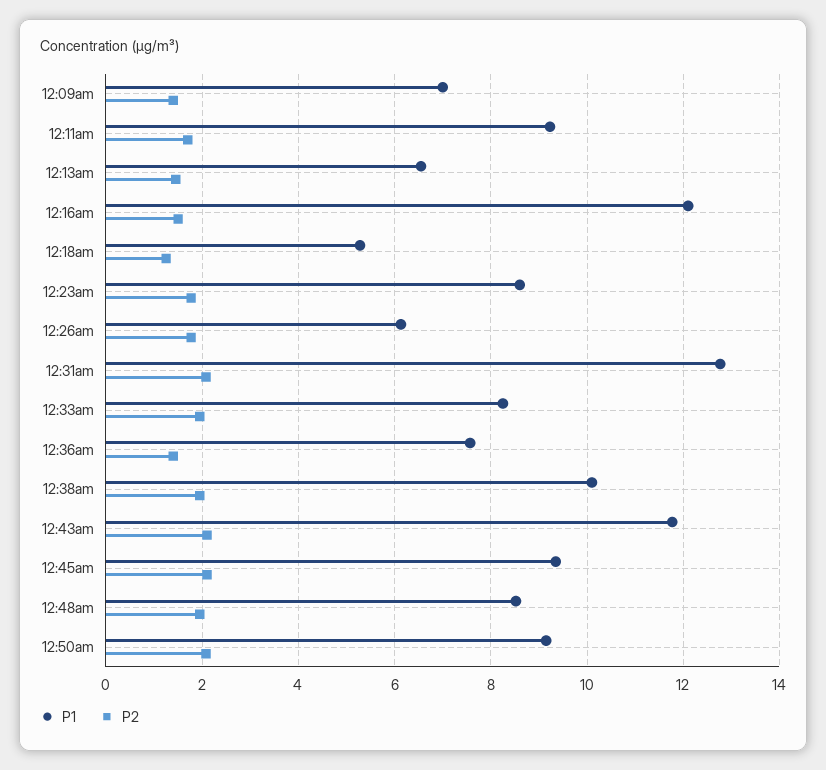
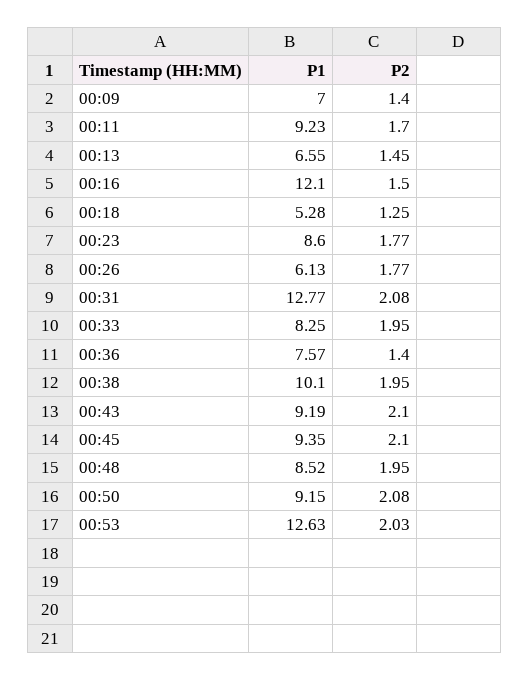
P1, 12:43am: 11.8 -> 9.19
P1, 00:53: none -> 12.63
P2, 00:53: none -> 2.03

